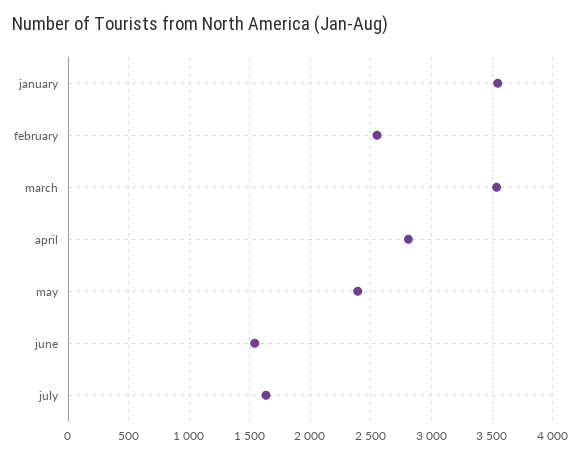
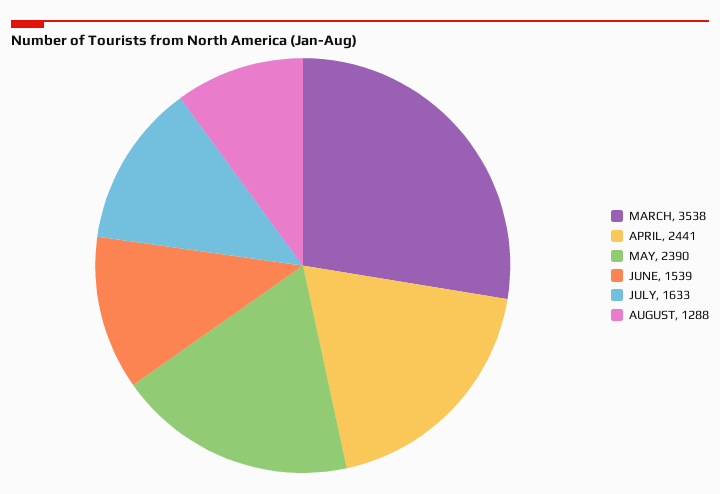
january: 3550 -> none
february: 2550 -> none
april: 2800 -> 2441
AUGUST: none -> 1288

